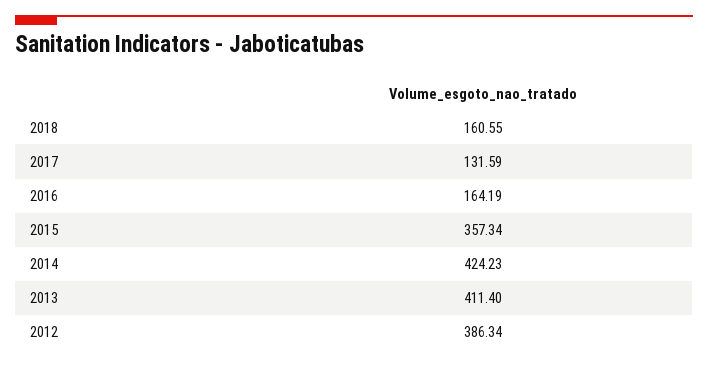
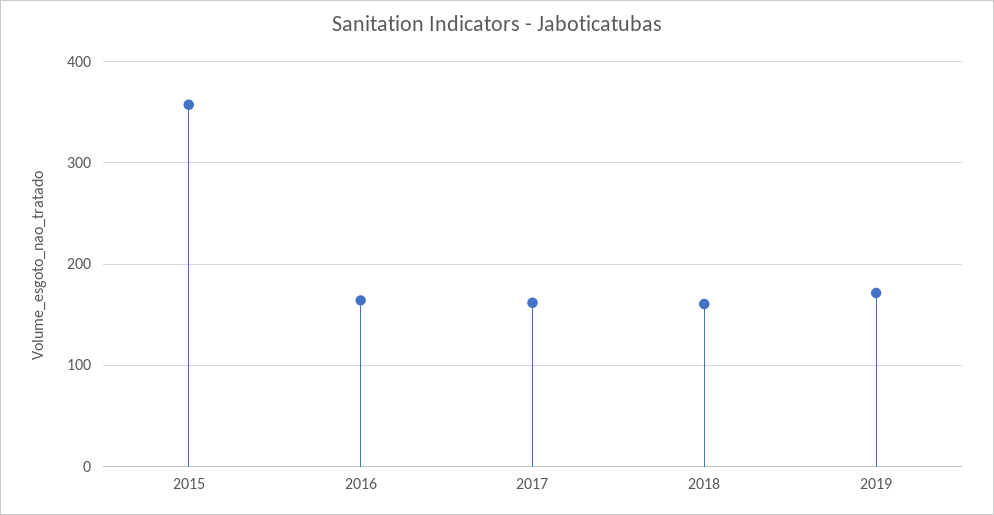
2017: 131.59 -> 160
2014: 424.23 -> none
2013: 411.4 -> none
2012: 386.34 -> none
2019: none -> 170

